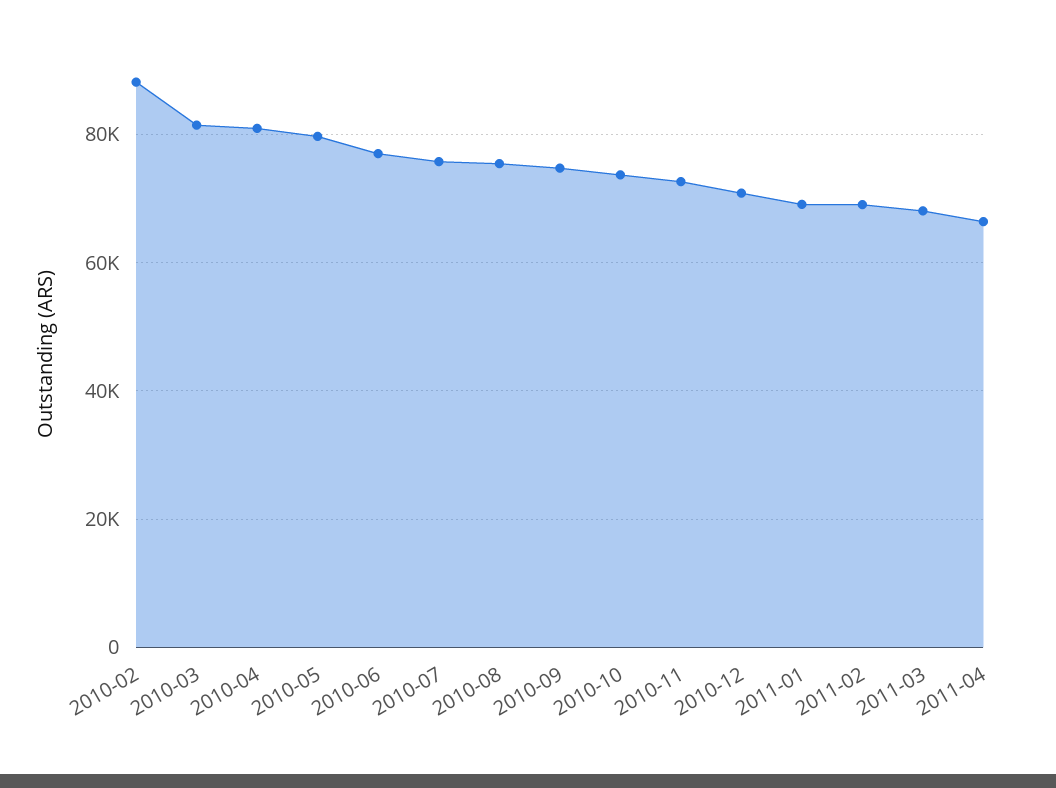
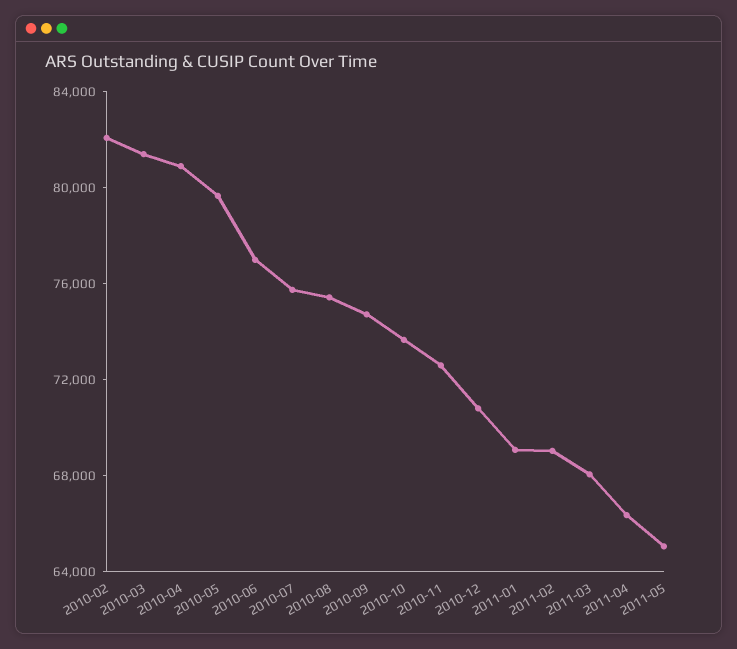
2010-02: 88000 -> 82000
2011-05: none -> 65000

